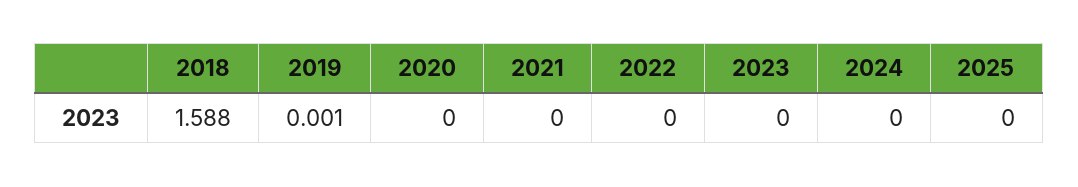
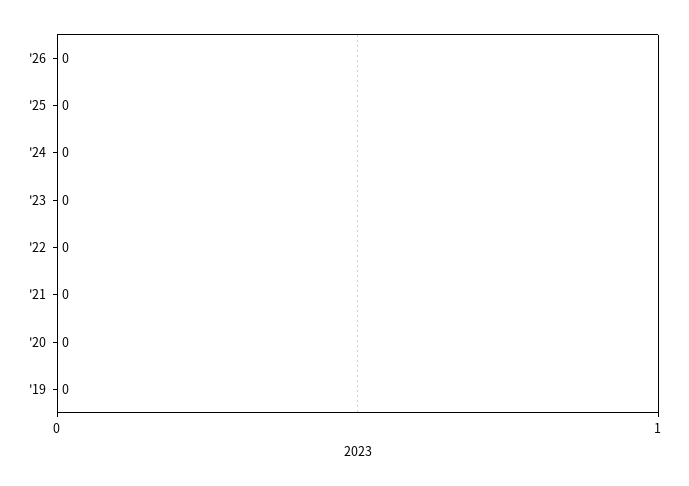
2018: 1.588 -> none
2019: 0.001 -> 0
'26: none -> 0

